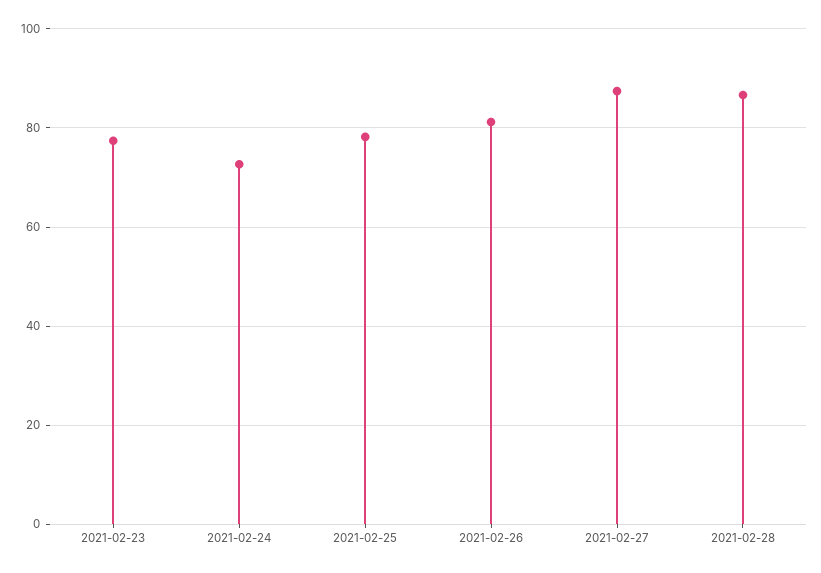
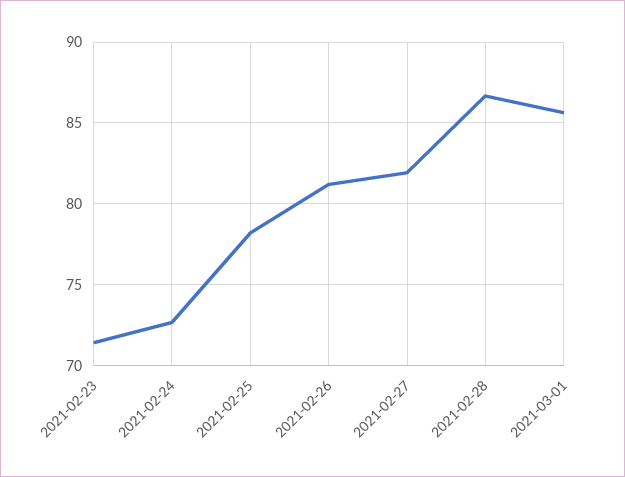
2021-02-23: 78 -> 71.5
2021-02-27: 88 -> 82
2021-03-01: none -> 85.5

